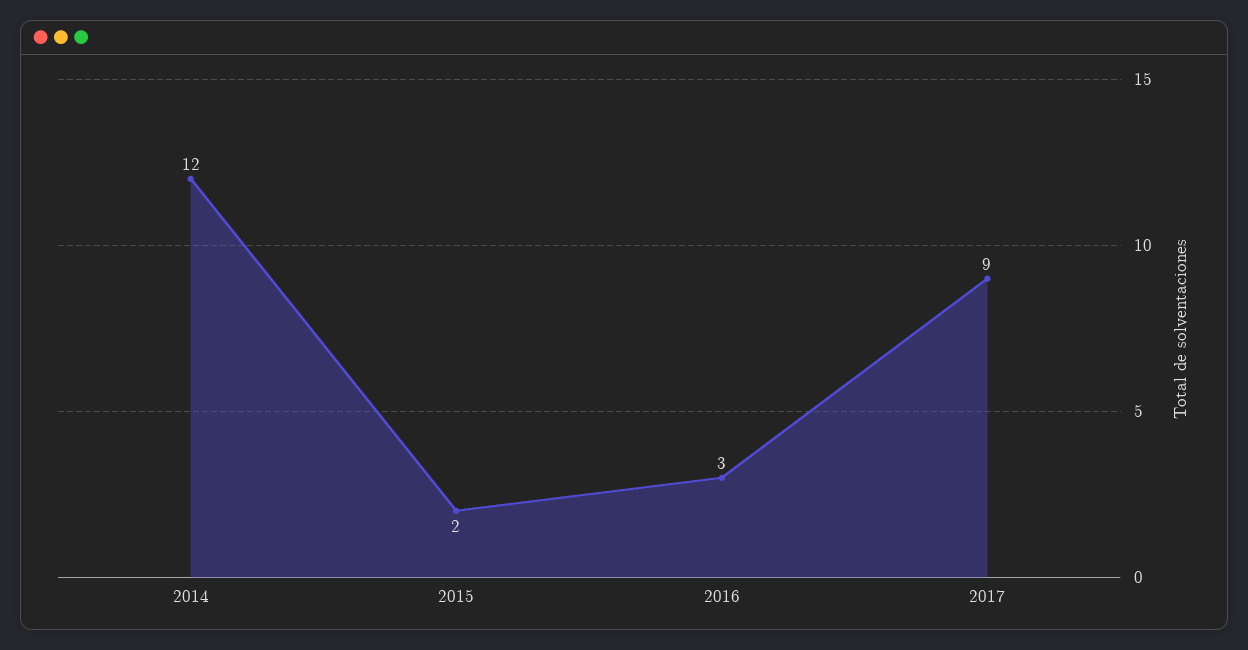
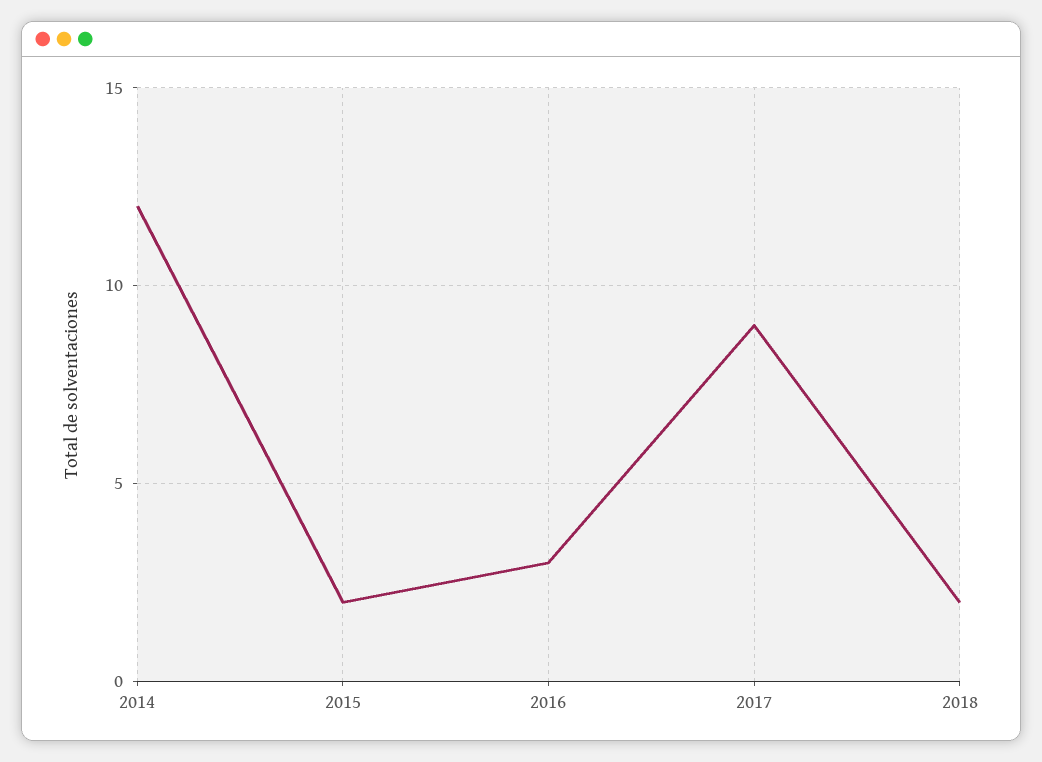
2018: none -> 2

